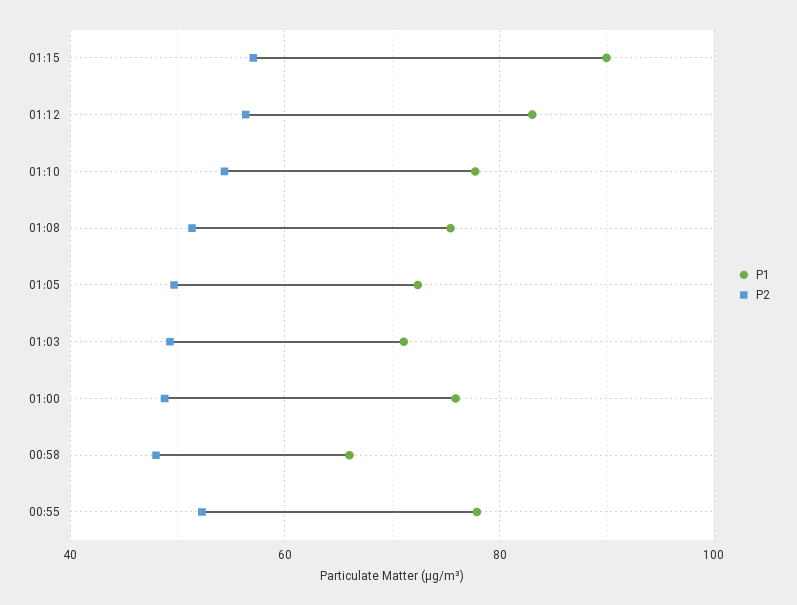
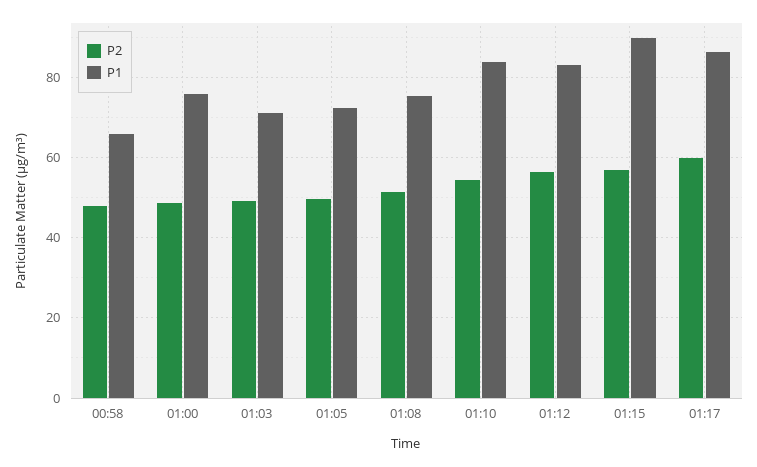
P1, 01:10: 78 -> 84
P1, 00:55: 78 -> none
P2, 00:55: 52 -> none
P2, 01:17: none -> 60
P1, 01:17: none -> 86

